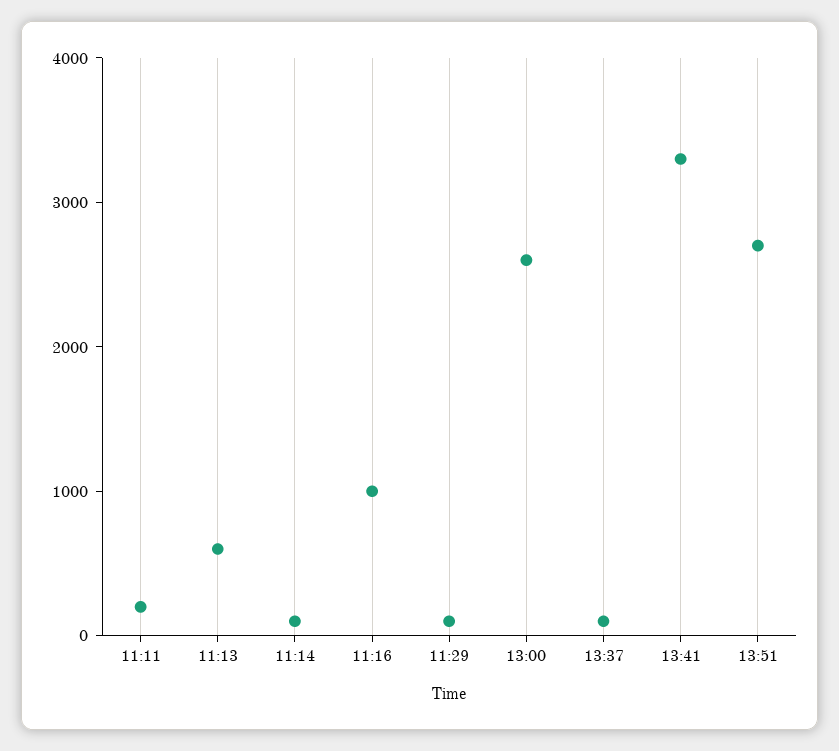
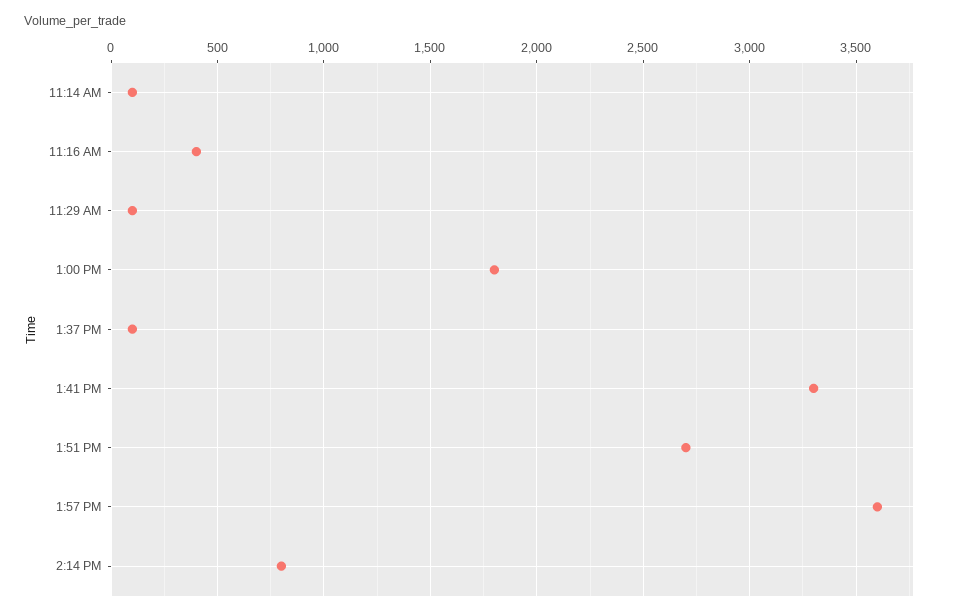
11:11: 200 -> none
11:13: 600 -> none
11:16: 1000 -> 400
13:00: 2600 -> 1800
1:57 PM: none -> 3600
2:14 PM: none -> 800

